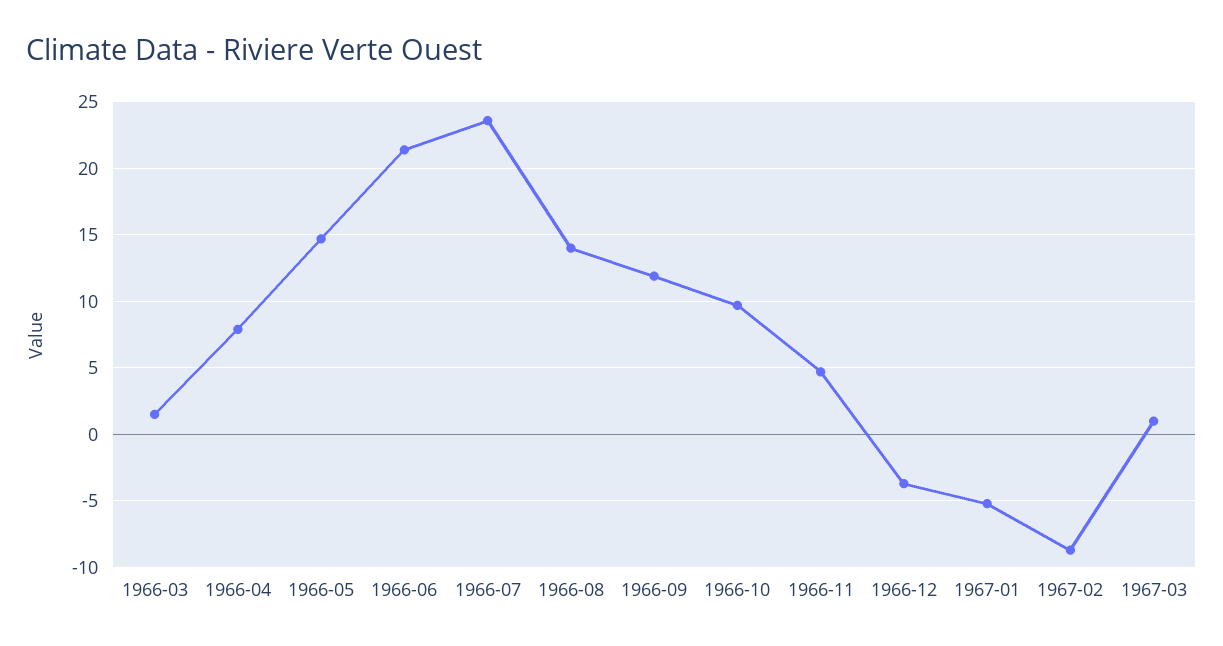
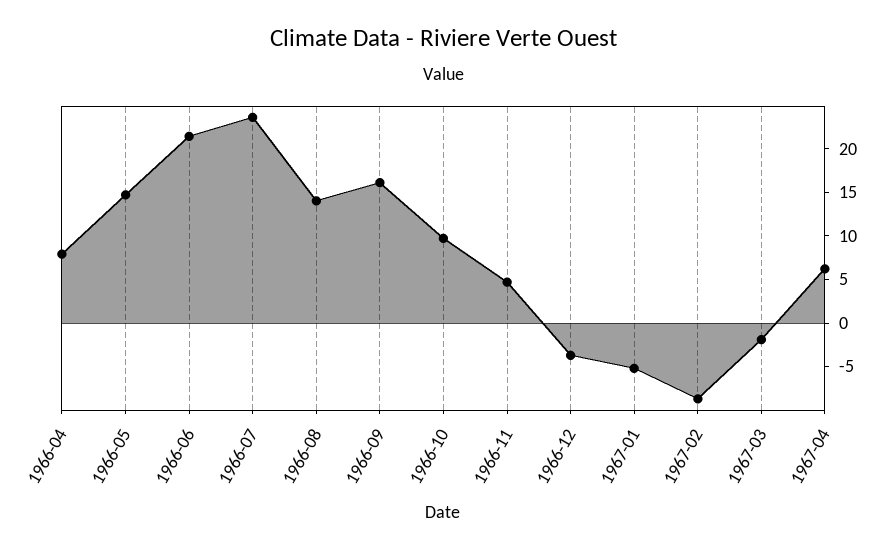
1966-03: 1.5 -> none
1966-09: 12 -> 16
1967-03: 1 -> -2
1967-04: none -> 6

